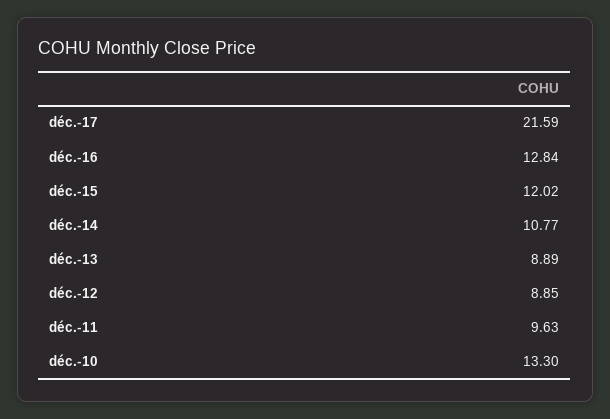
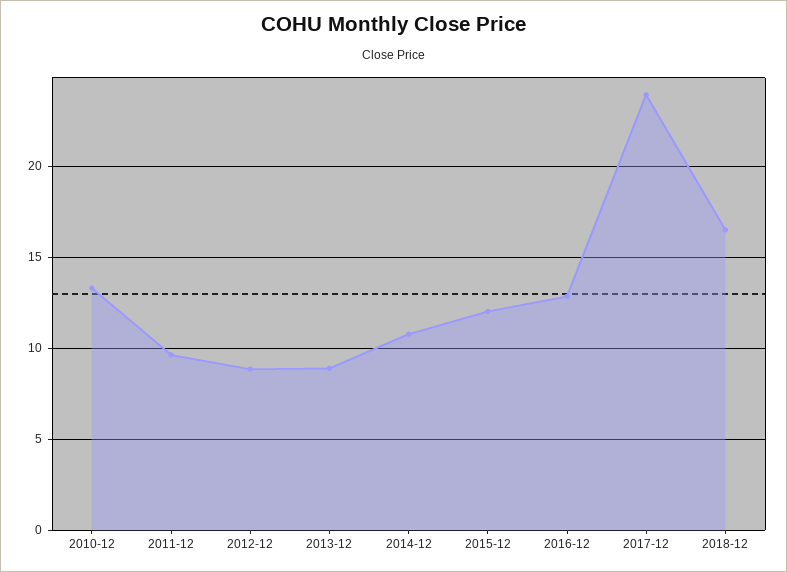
déc.-17: 21.59 -> 24
2018-12: none -> 16.5

